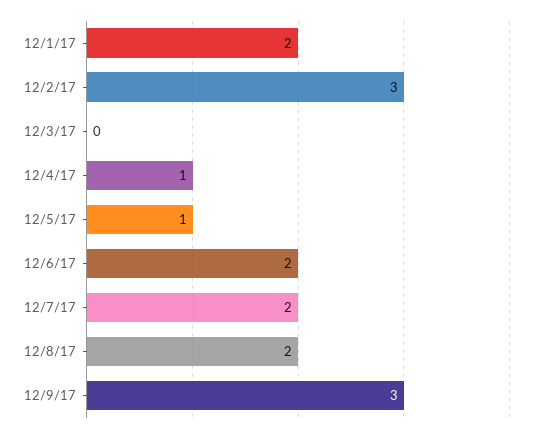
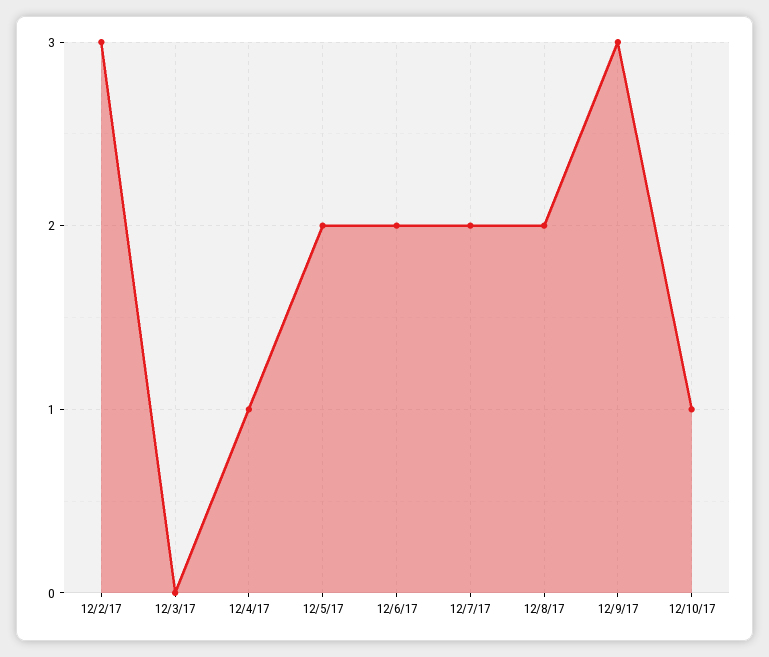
12/1/17: 2 -> none
12/5/17: 1 -> 2
12/10/17: none -> 1

